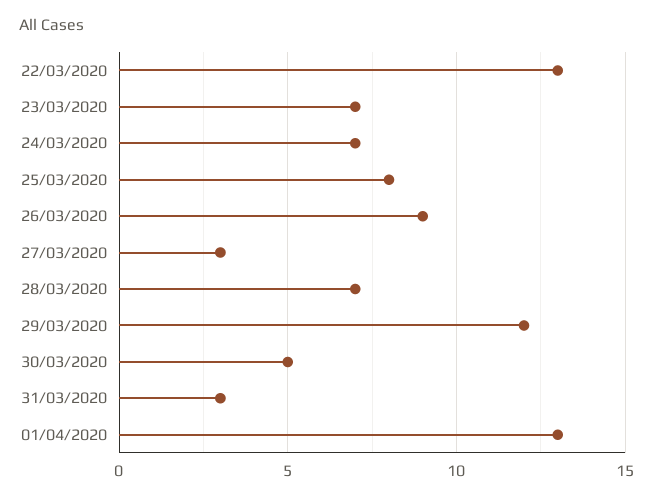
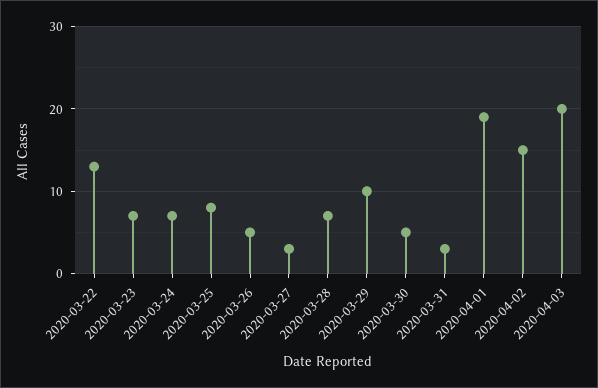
26/03/2020: 9 -> 5
29/03/2020: 12 -> 10
01/04/2020: 13 -> 19
2020-04-02: none -> 15
2020-04-03: none -> 20

